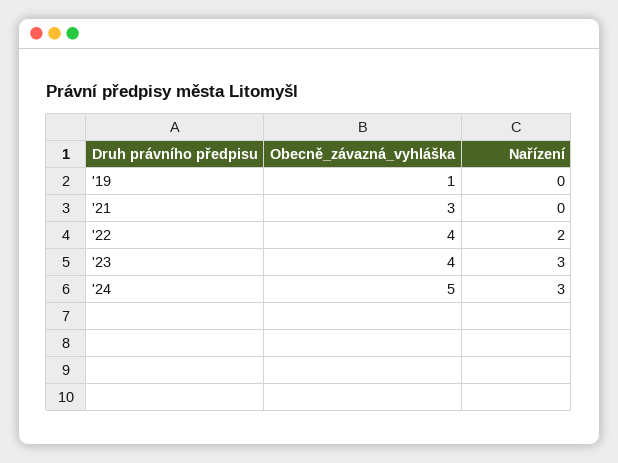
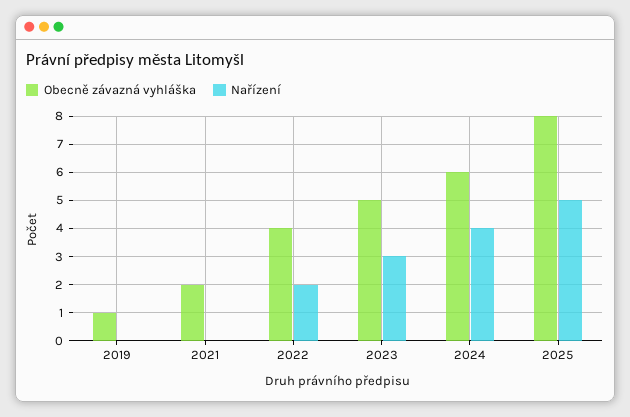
Obecně_závazná_vyhláška, '21: 3 -> 2
Obecně_závazná_vyhláška, '23: 4 -> 5
Obecně_závazná_vyhláška, '24: 5 -> 6
Nařízení, '24: 3 -> 4
Obecně_závazná_vyhláška, 2025: none -> 8
Nařízení, 2025: none -> 5

